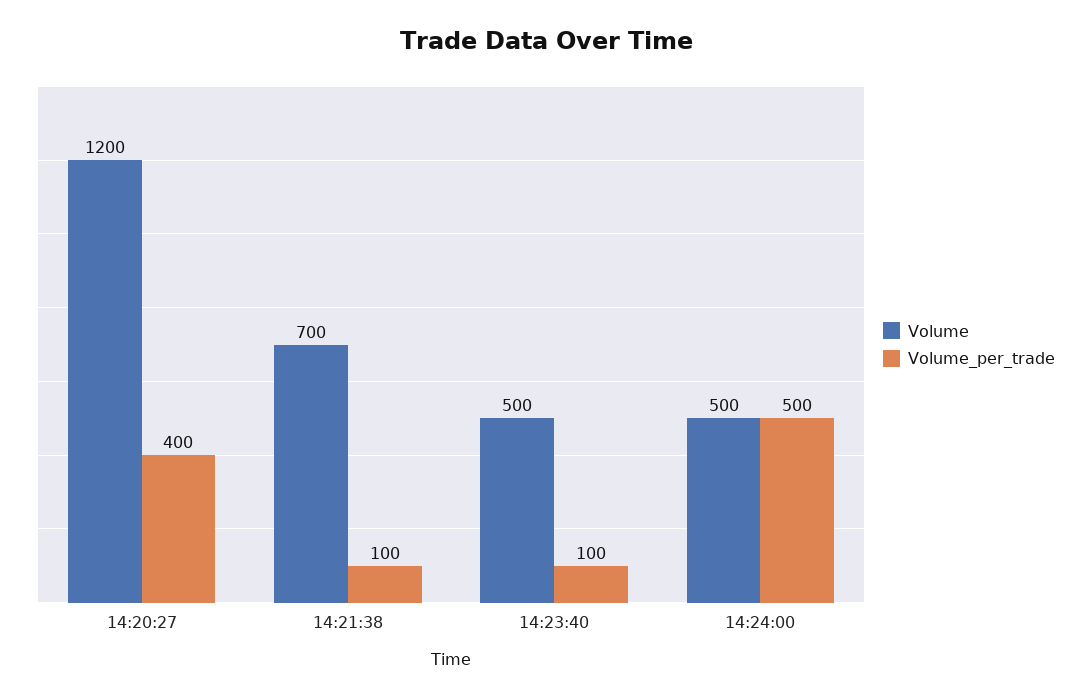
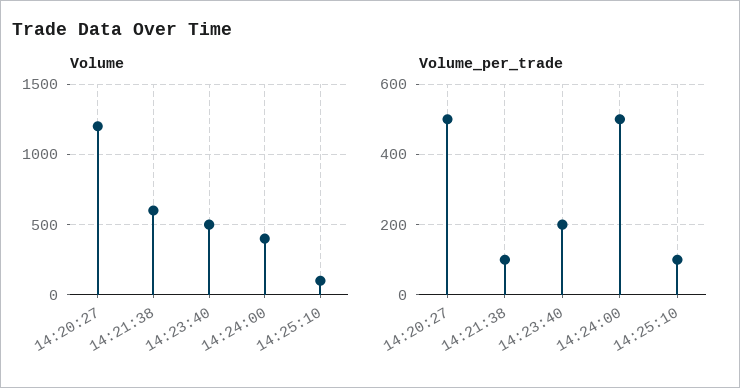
Volume_per_trade, 14:20:27: 400 -> 500
Volume, 14:21:38: 700 -> 600
Volume_per_trade, 14:23:40: 100 -> 200
Volume, 14:24:00: 500 -> 400
Volume, 14:25:10: none -> 100
Volume_per_trade, 14:25:10: none -> 100

